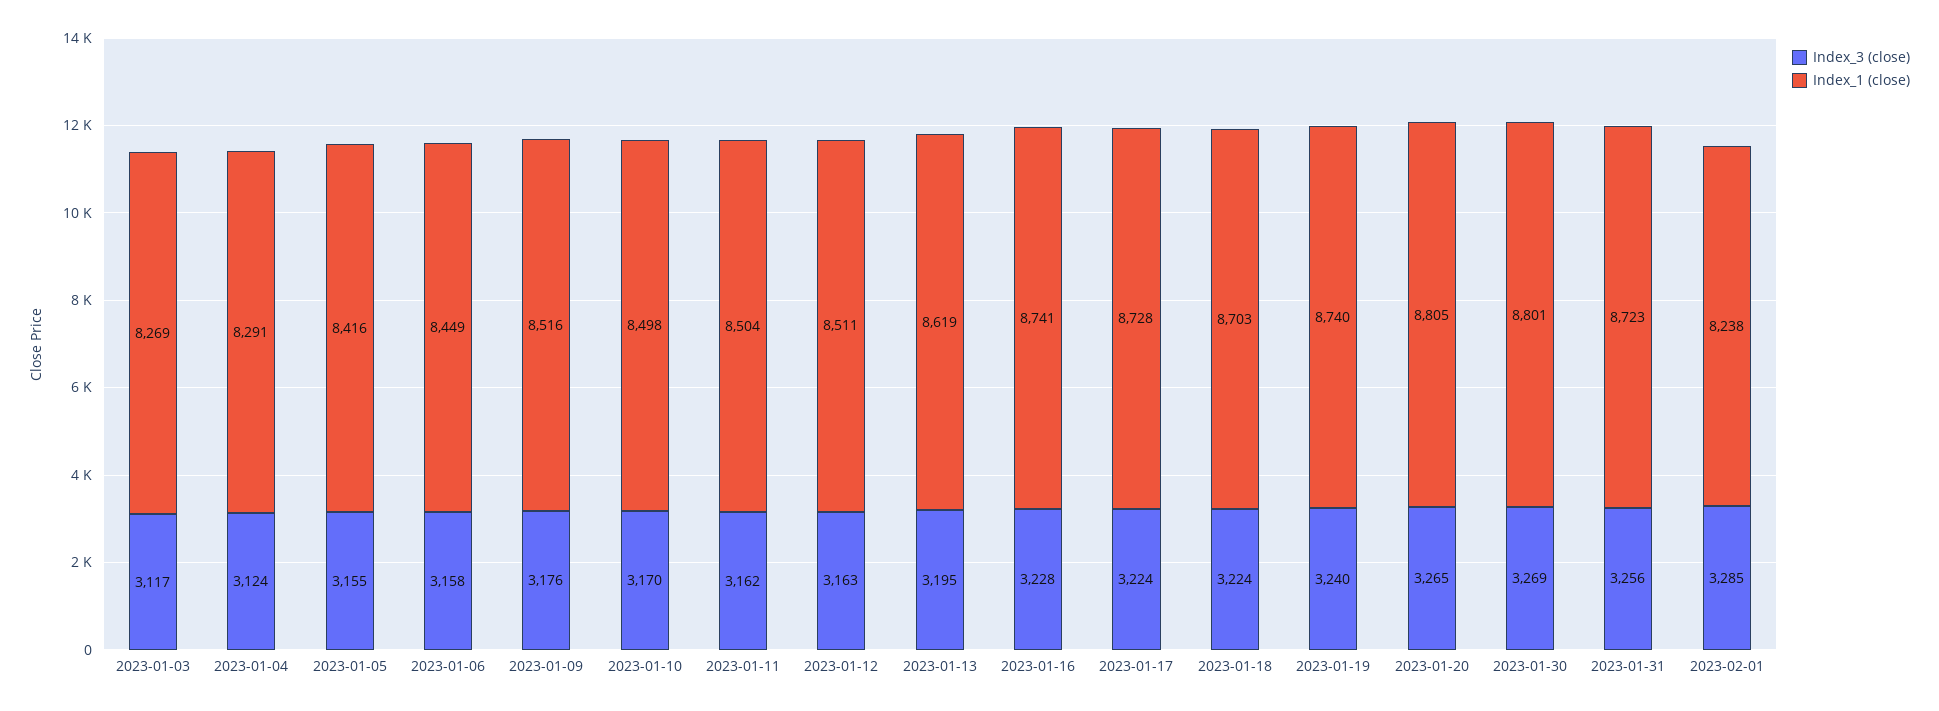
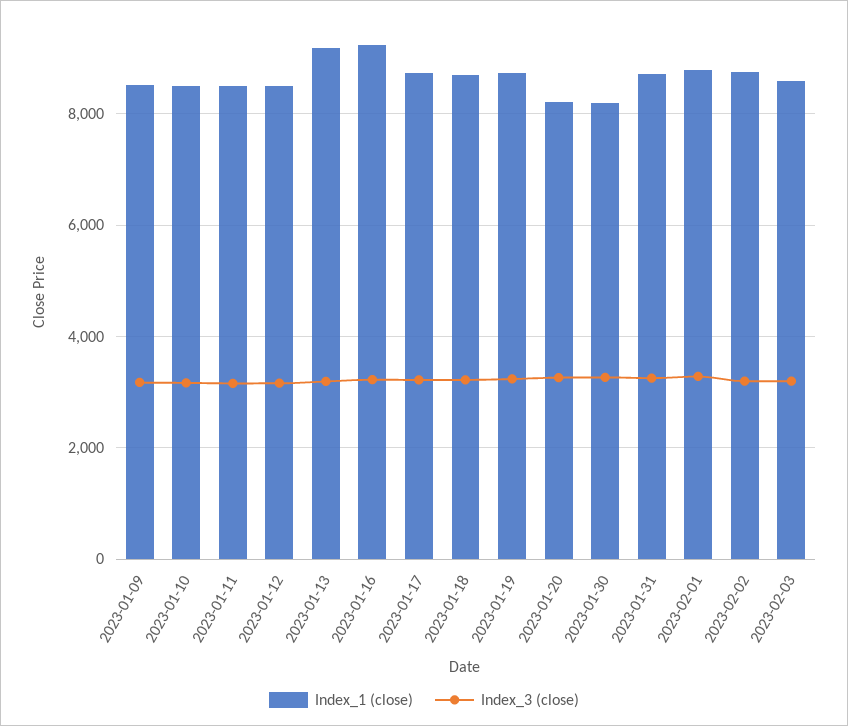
Index_3 (close), 2023-01-03: 3117 -> none
Index_1 (close), 2023-01-03: 8269 -> none
Index_3 (close), 2023-01-04: 3124 -> none
Index_1 (close), 2023-01-04: 8291 -> none
Index_3 (close), 2023-01-05: 3155 -> none
Index_1 (close), 2023-01-05: 8416 -> none
Index_3 (close), 2023-01-06: 3158 -> none
Index_1 (close), 2023-01-06: 8449 -> none
Index_1 (close), 2023-01-13: 8619 -> 9200
Index_1 (close), 2023-01-16: 8741 -> 9200
Index_1 (close), 2023-01-20: 8805 -> 8200
Index_1 (close), 2023-01-30: 8801 -> 8200
Index_1 (close), 2023-02-01: 8238 -> 8800
Index_1 (close), 2023-02-02: none -> 8800
Index_3 (close), 2023-02-02: none -> 3200
Index_1 (close), 2023-02-03: none -> 8600
Index_3 (close), 2023-02-03: none -> 3200

